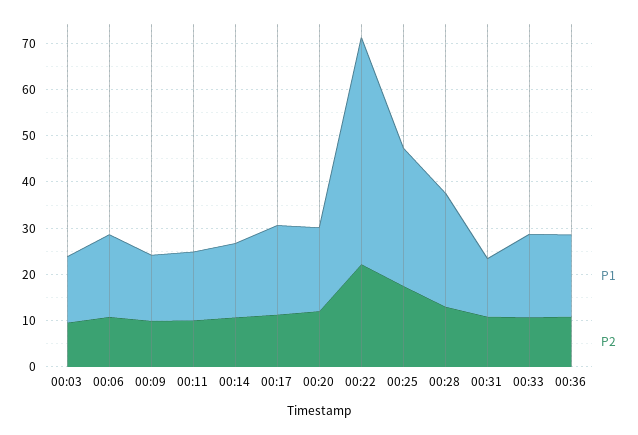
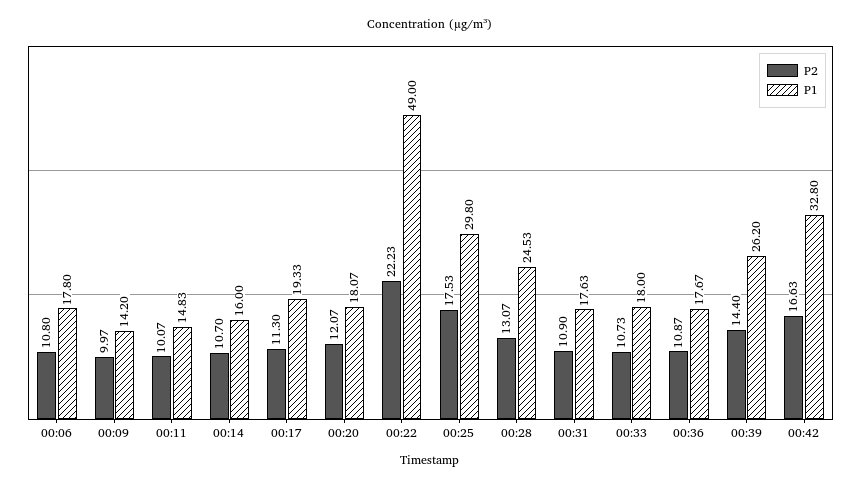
P1, 00:03: 14 -> none
P2, 00:03: 10 -> none
P1, 00:31: 12 -> 17.63
P2, 00:39: none -> 14.4
P1, 00:39: none -> 26.2
P2, 00:42: none -> 16.63
P1, 00:42: none -> 32.8

